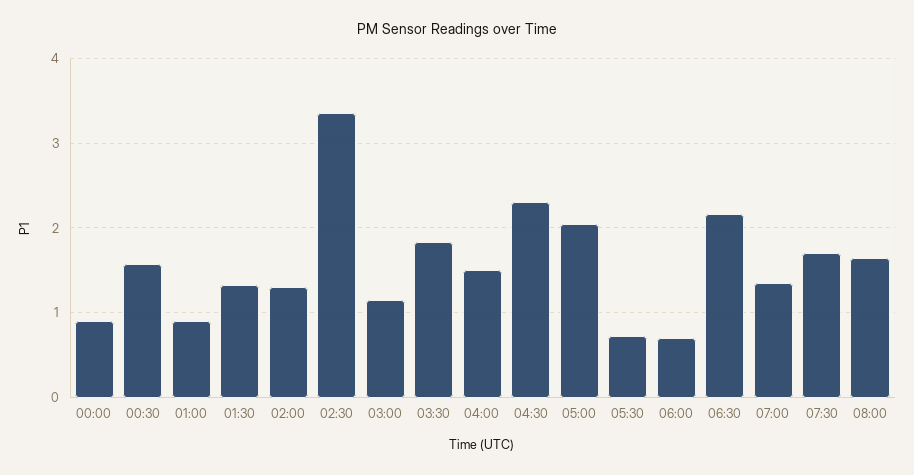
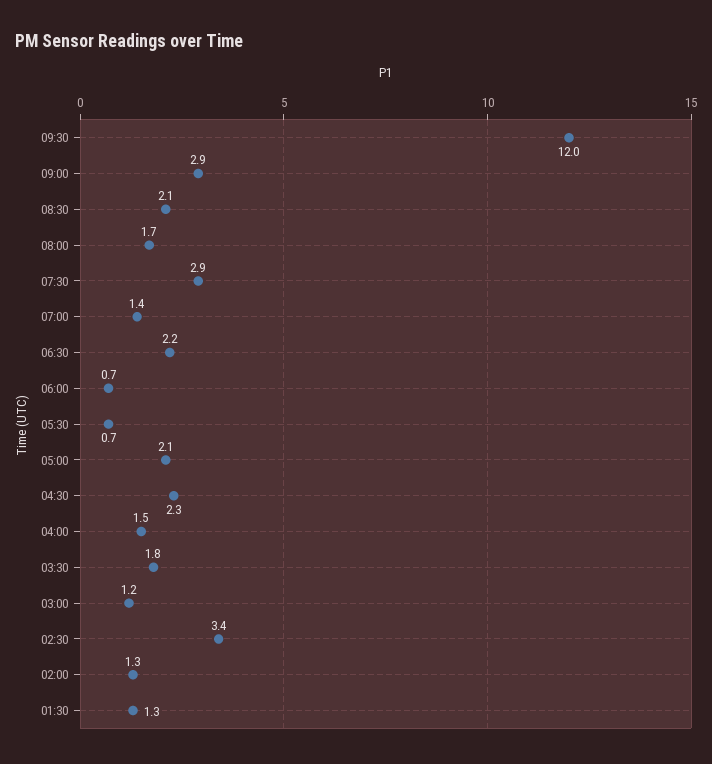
00:00: 0.9 -> none
00:30: 1.6 -> none
01:00: 0.9 -> none
07:30: 1.7 -> 2.9
09:30: none -> 12
09:00: none -> 2.9
08:30: none -> 2.1

